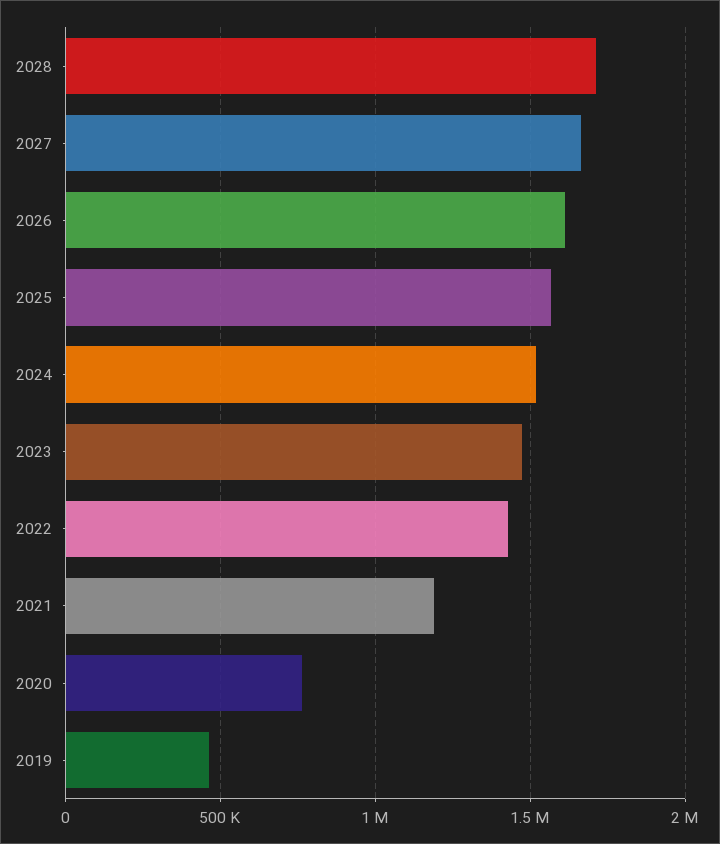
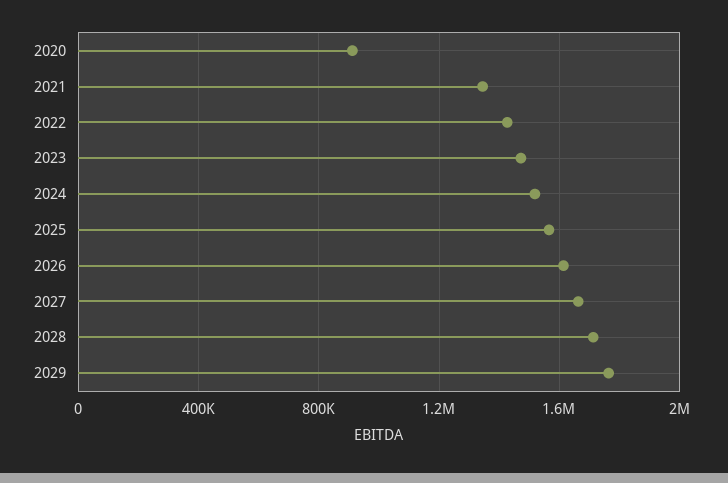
2021: 1200000 -> 1350000
2020: 750000 -> 900000
2019: 450000 -> none
2029: none -> 1750000

